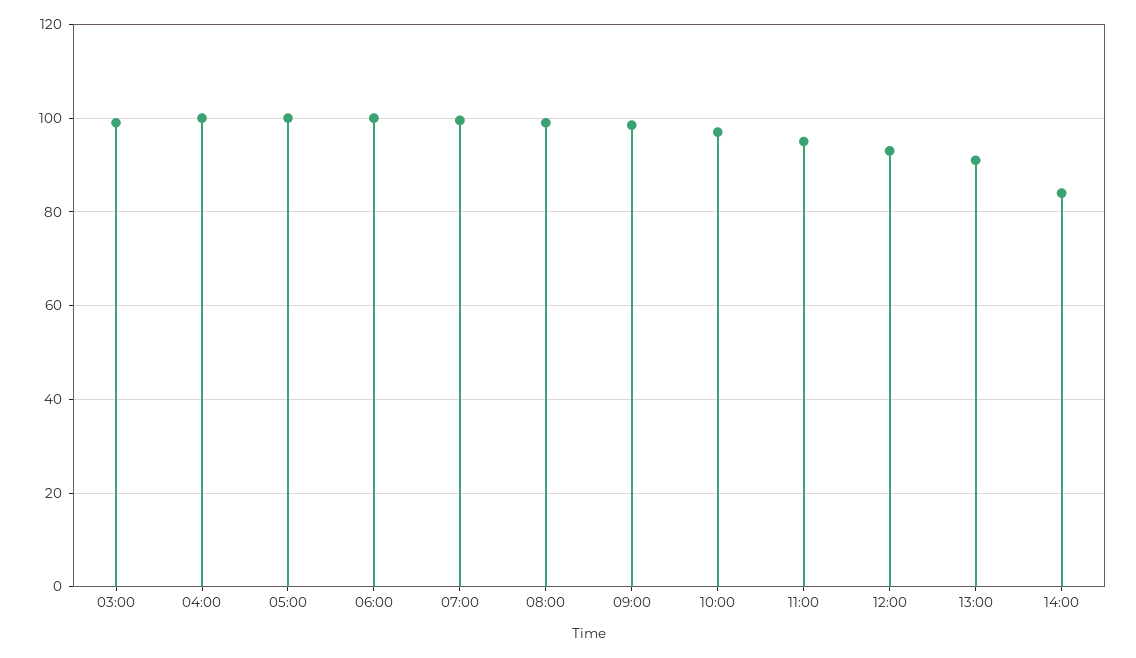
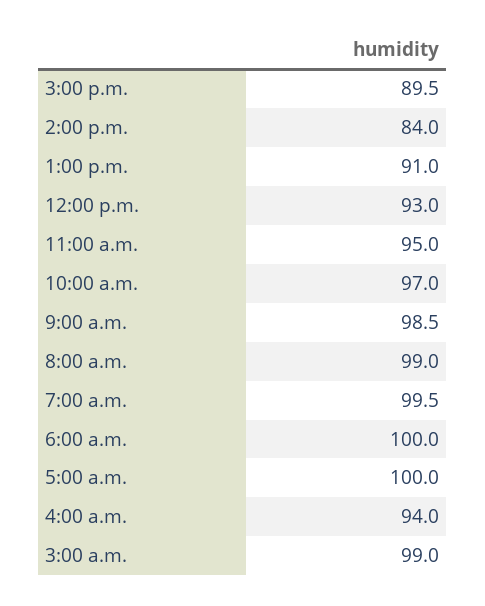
04:00: 100 -> 94
3:00 p.m.: none -> 89.5

